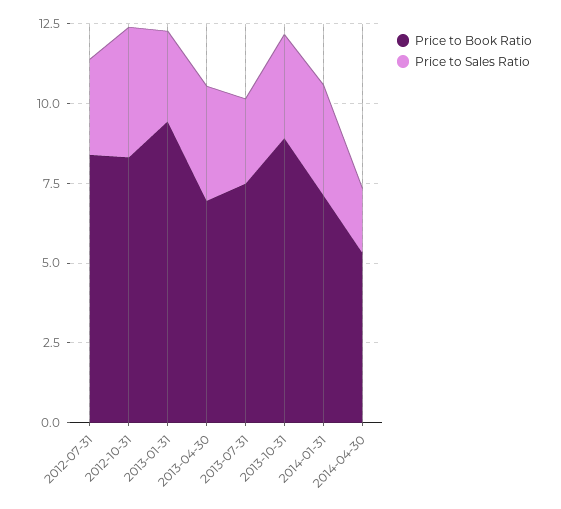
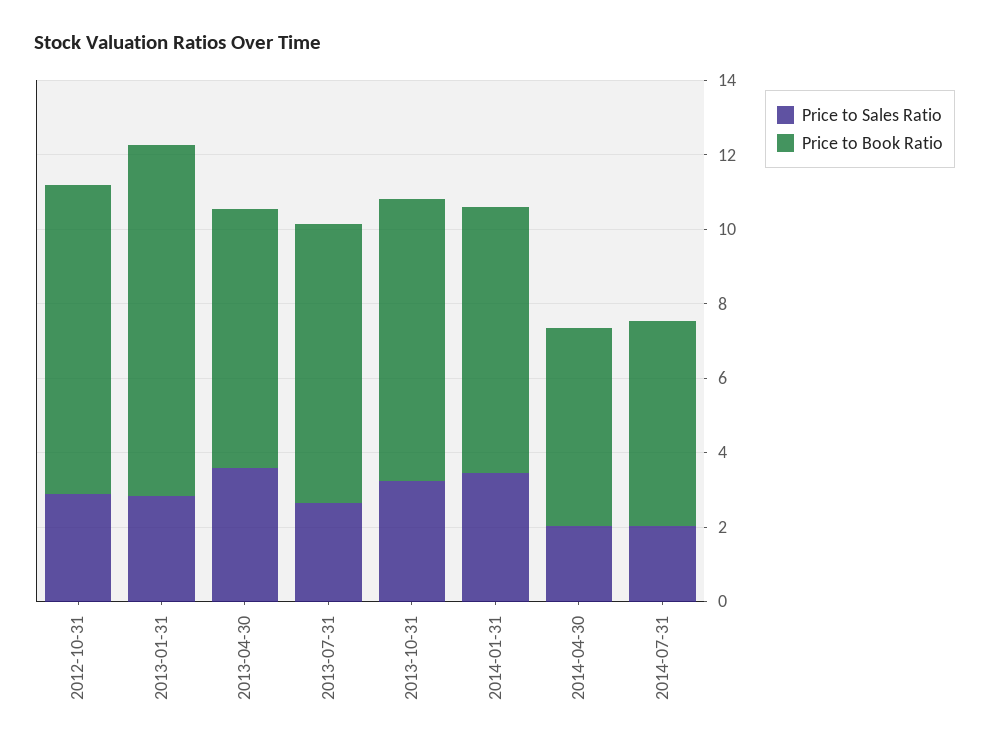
Price to Book Ratio, 2012-07-31: 8.5 -> none
Price to Sales Ratio, 2012-07-31: 3 -> none
Price to Sales Ratio, 2012-10-31: 4 -> 3
Price to Book Ratio, 2013-10-31: 9 -> 7.5
Price to Sales Ratio, 2014-07-31: none -> 2
Price to Book Ratio, 2014-07-31: none -> 5.5

